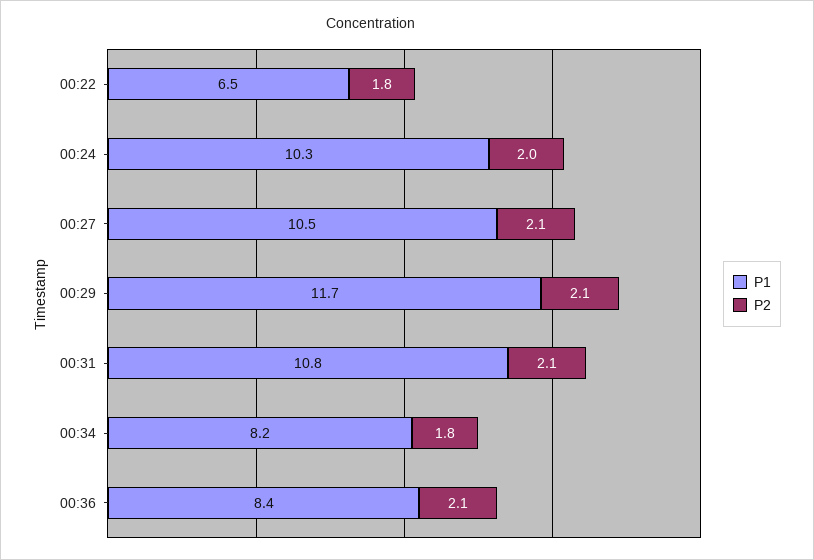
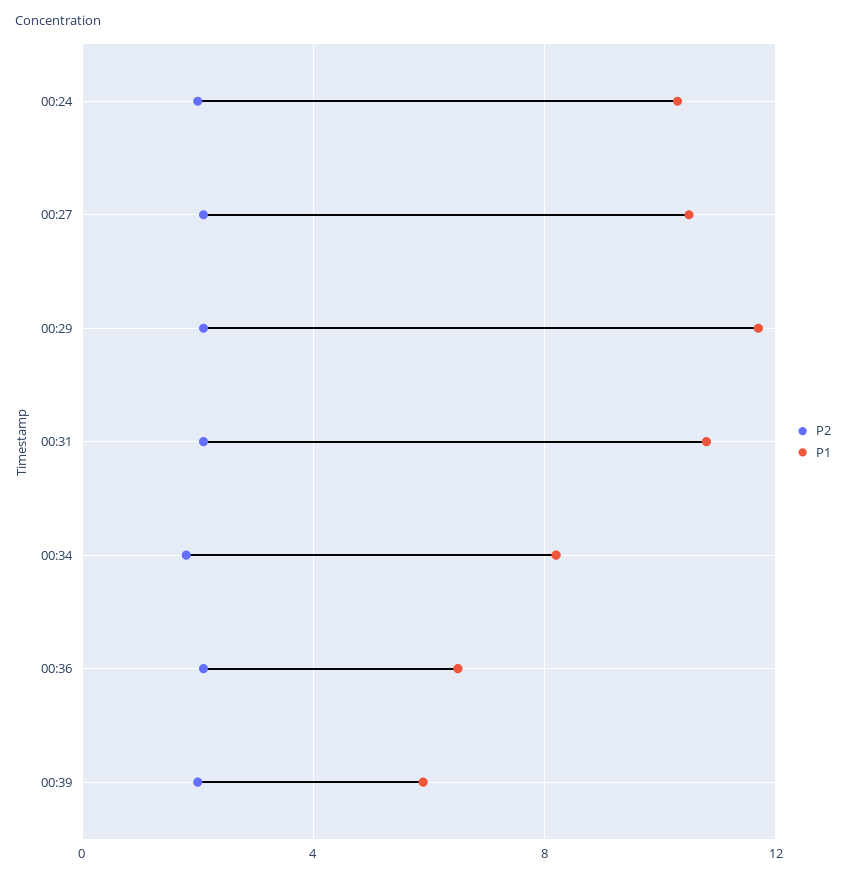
P1, 00:22: 6.5 -> none
P2, 00:22: 1.8 -> none
P1, 00:36: 8.4 -> 6.5
P2, 00:39: none -> 2
P1, 00:39: none -> 6

